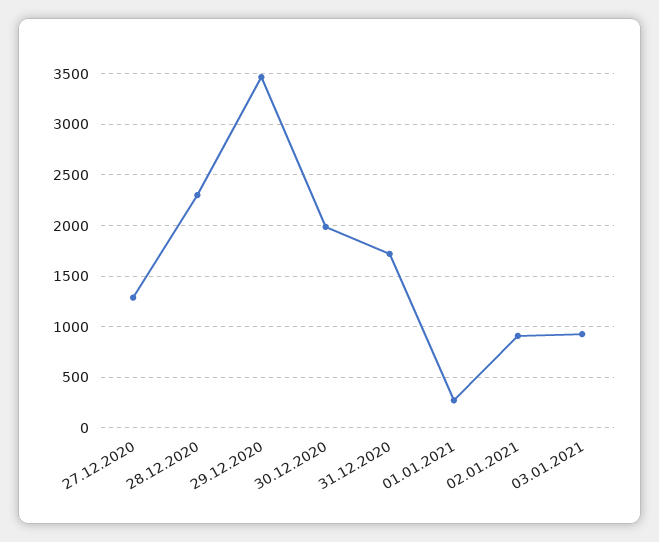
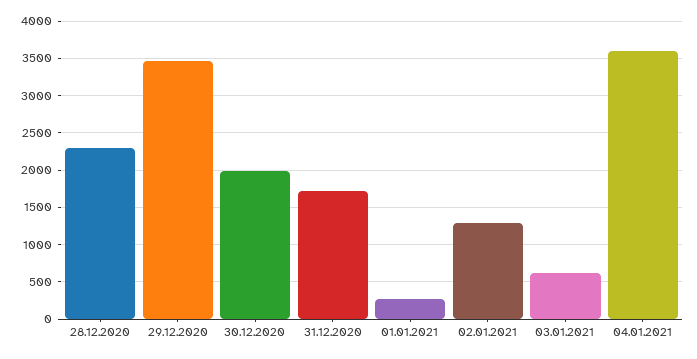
27.12.2020: 1300 -> none
02.01.2021: 900 -> 1300
03.01.2021: 900 -> 600
04.01.2021: none -> 3600

